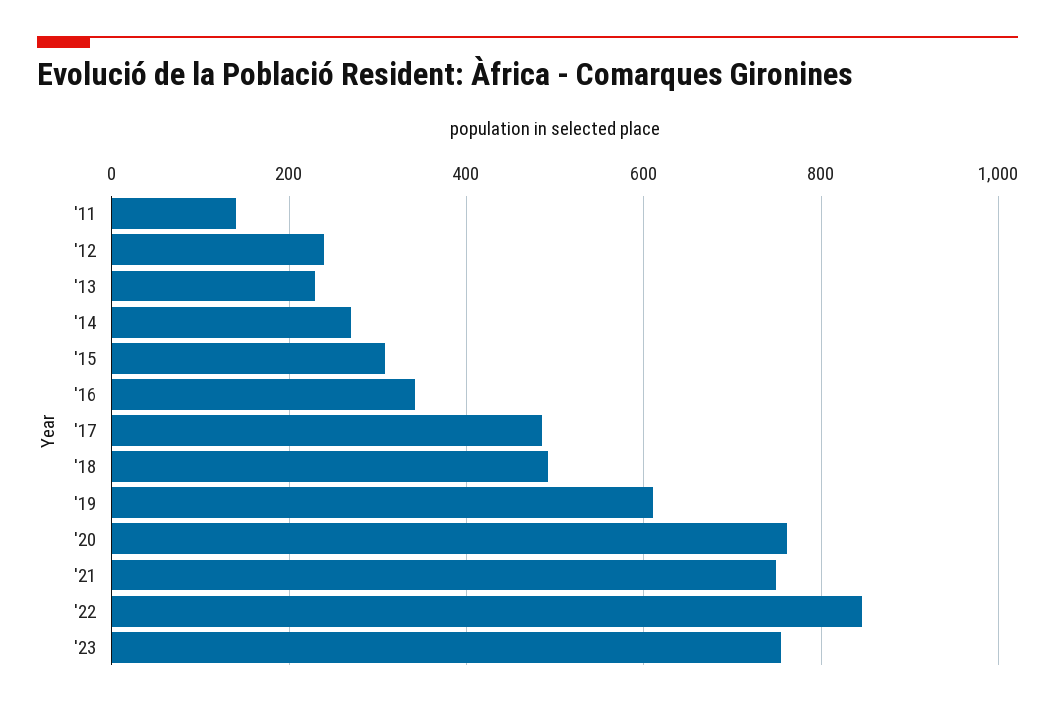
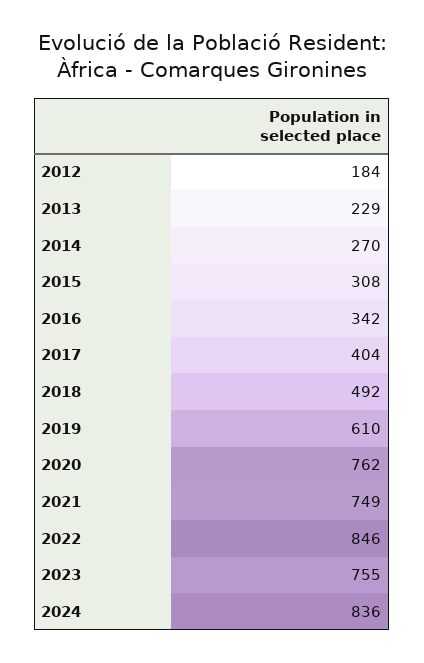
'11: 140 -> none
'12: 240 -> 184
'17: 480 -> 404
2024: none -> 836

